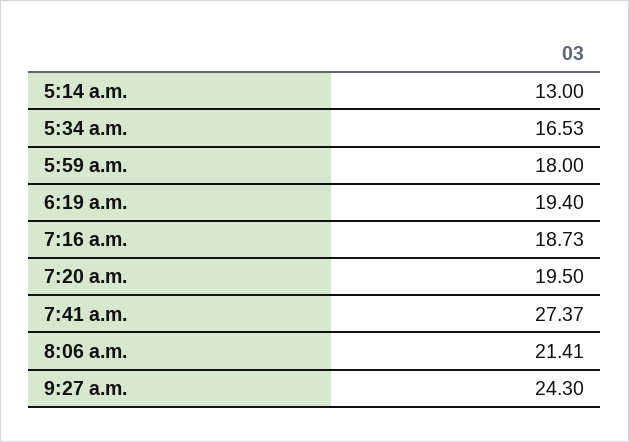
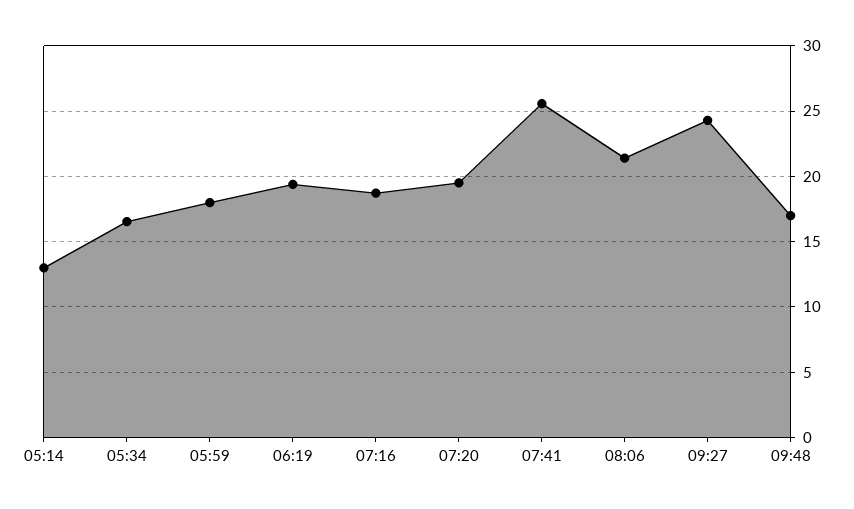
7:41 a.m.: 27.37 -> 25.5
09:48: none -> 17

